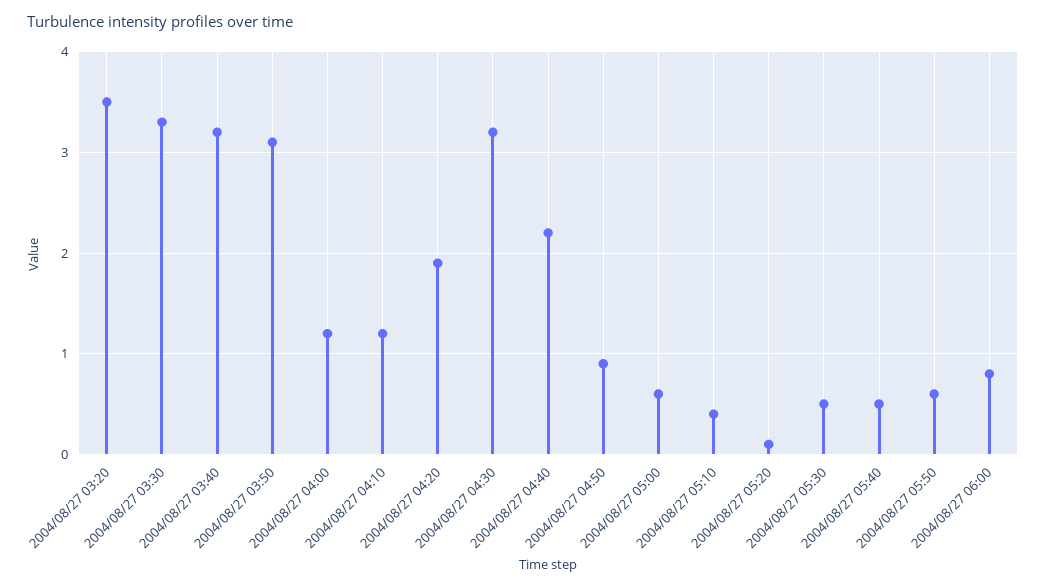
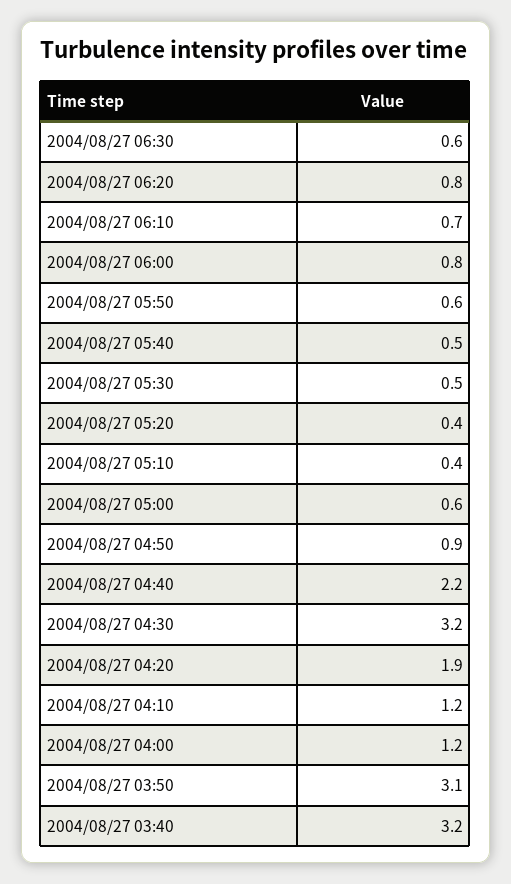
2004/08/27 03:20: 3.5 -> none
2004/08/27 03:30: 3.3 -> none
2004/08/27 05:20: 0.1 -> 0.4
2004/08/27 06:30: none -> 0.6
2004/08/27 06:20: none -> 0.8
2004/08/27 06:10: none -> 0.7

